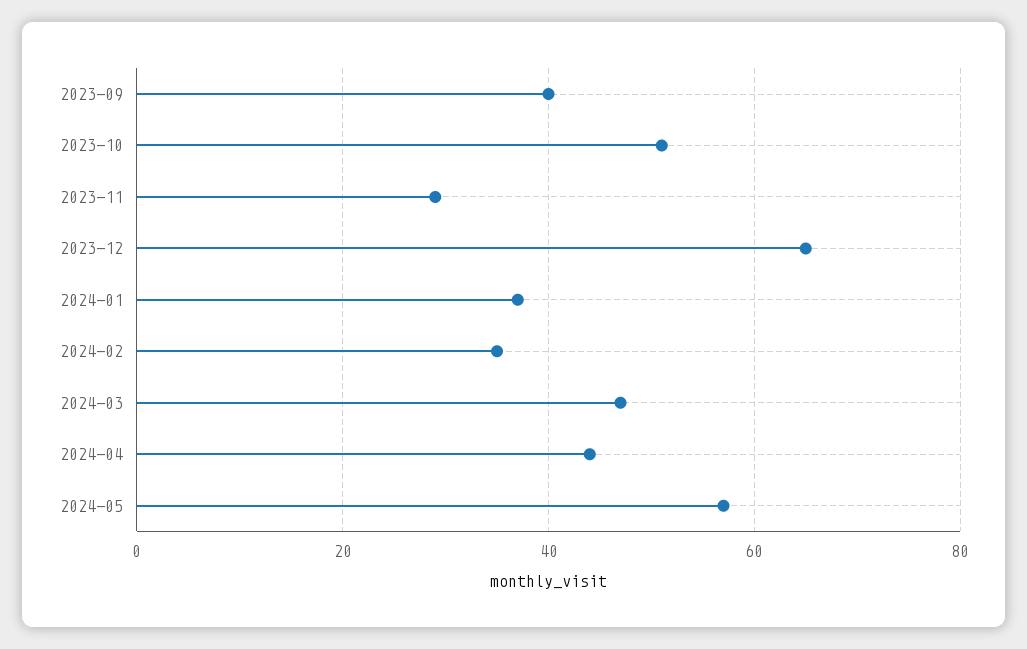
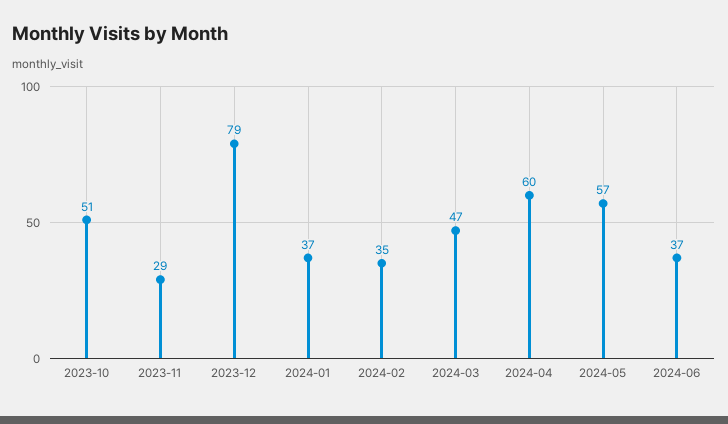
2023-09: 40 -> none
2023-12: 65 -> 79
2024-04: 45 -> 60
2024-06: none -> 37

